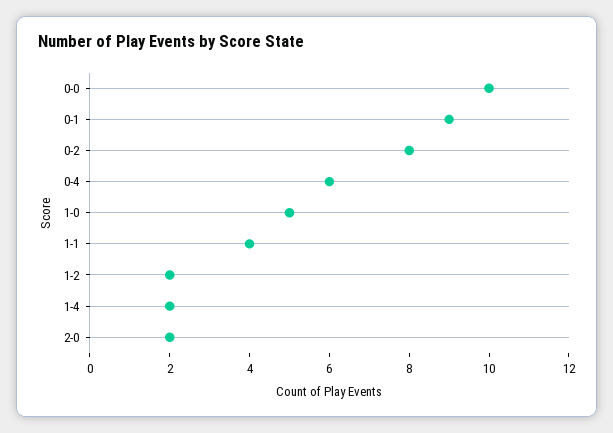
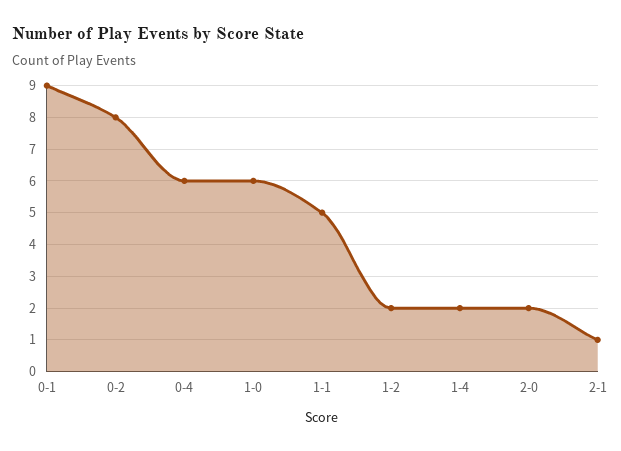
0-0: 10 -> none
1-0: 5 -> 6
1-1: 4 -> 5
2-1: none -> 1

